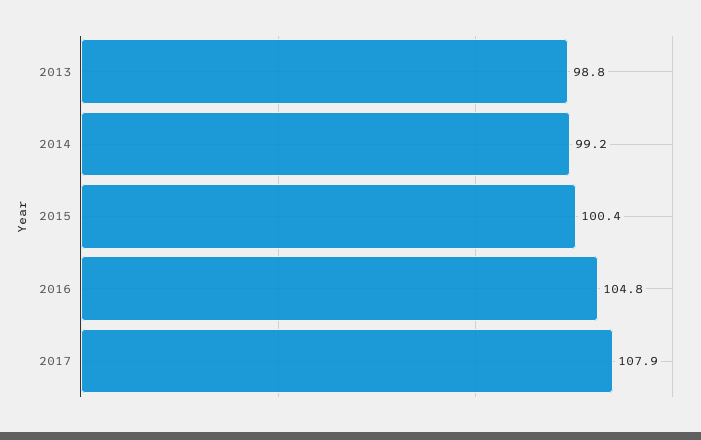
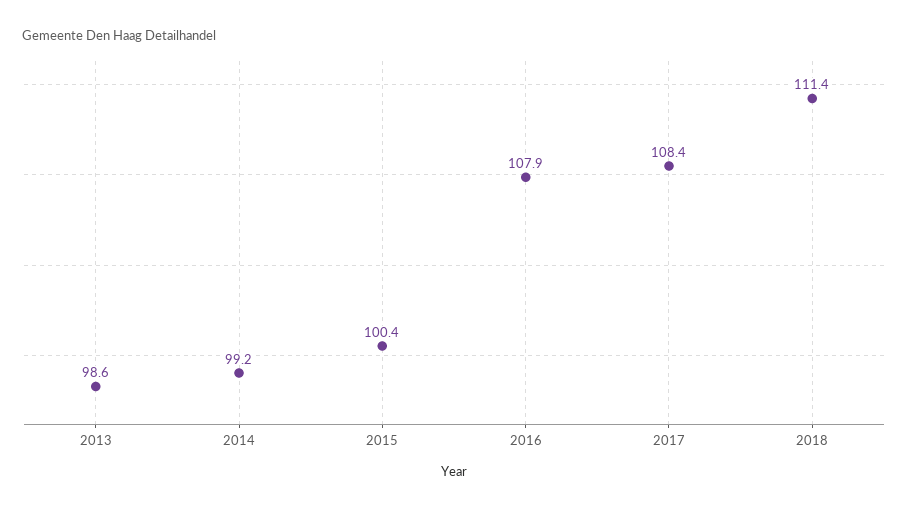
2013: 98.8 -> 98.6
2016: 104.8 -> 107.9
2017: 107.9 -> 108.4
2018: none -> 111.4

